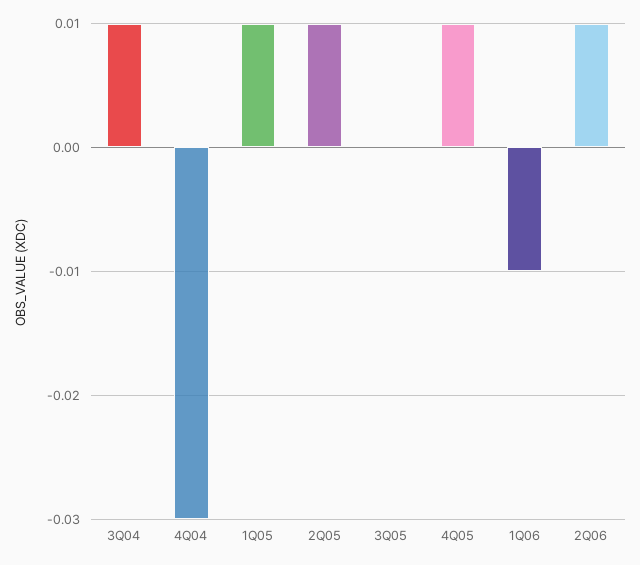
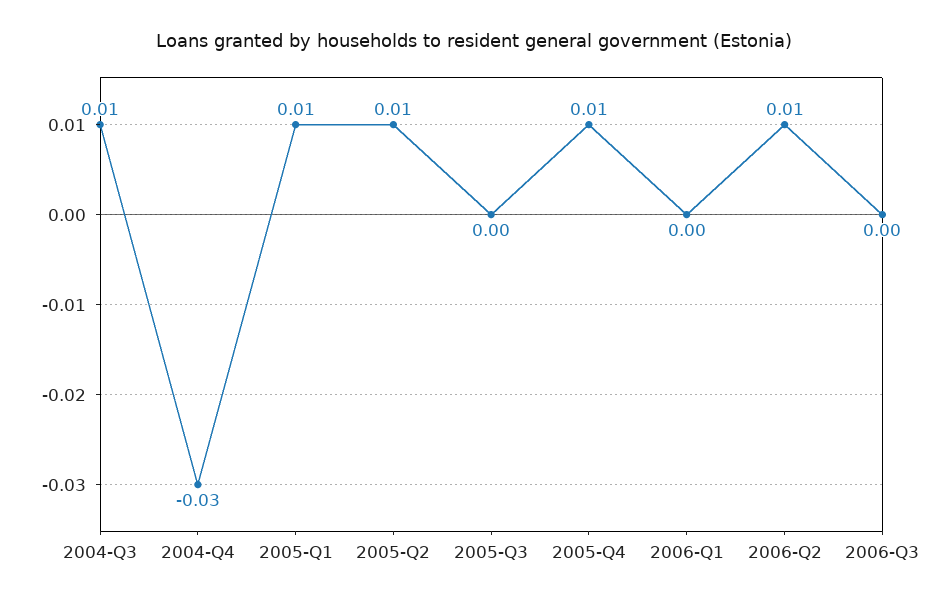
1Q06: -0.01 -> 0
2006-Q3: none -> 0

